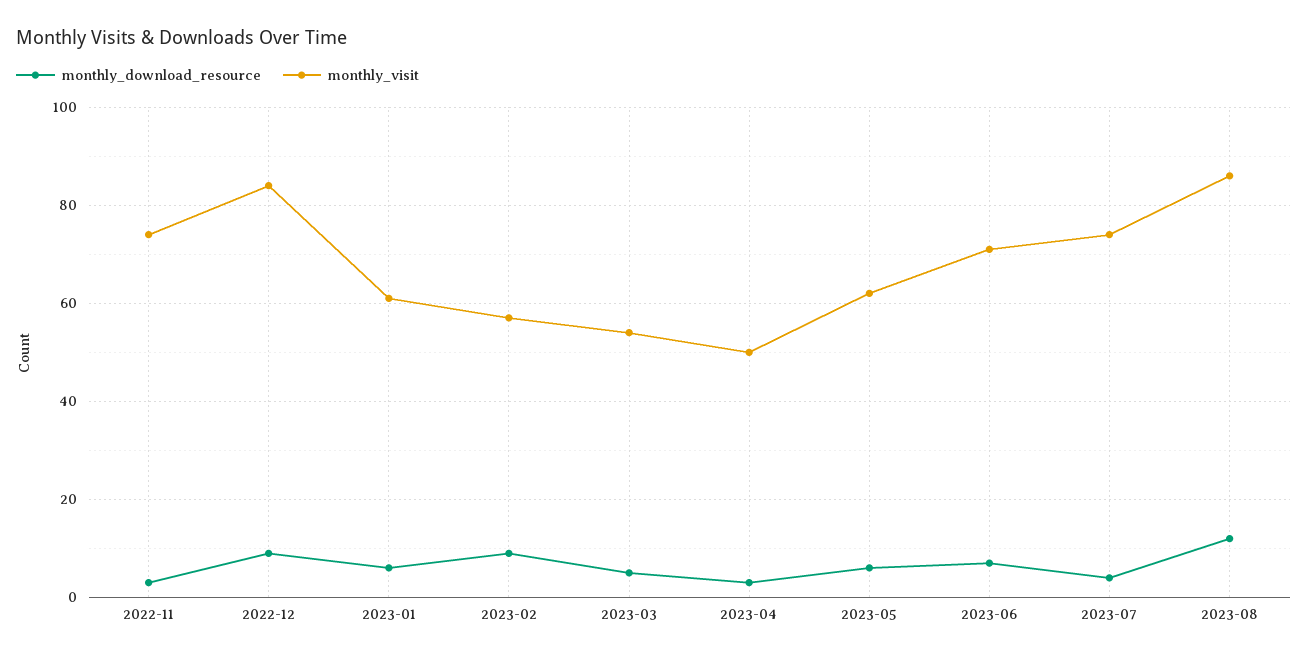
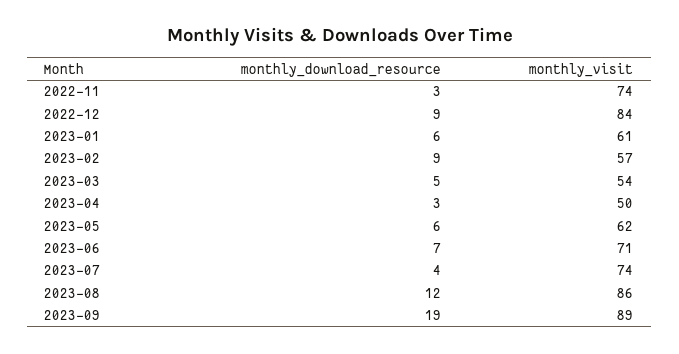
monthly_download_resource, 2023-09: none -> 19
monthly_visit, 2023-09: none -> 89

